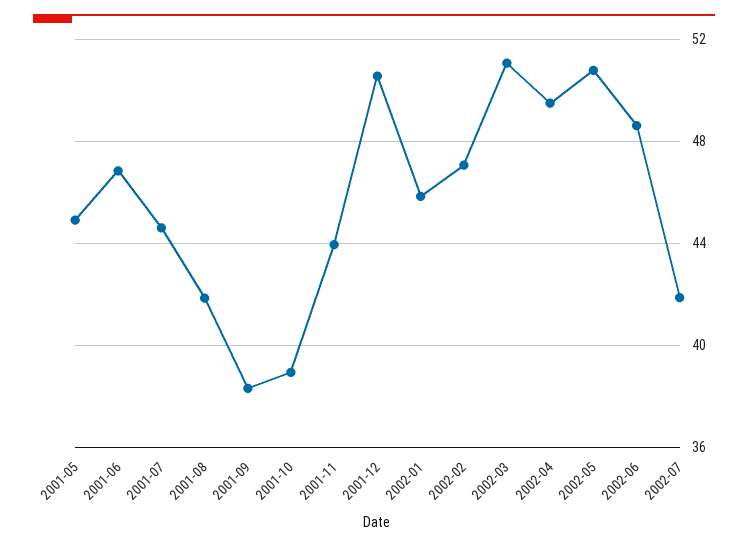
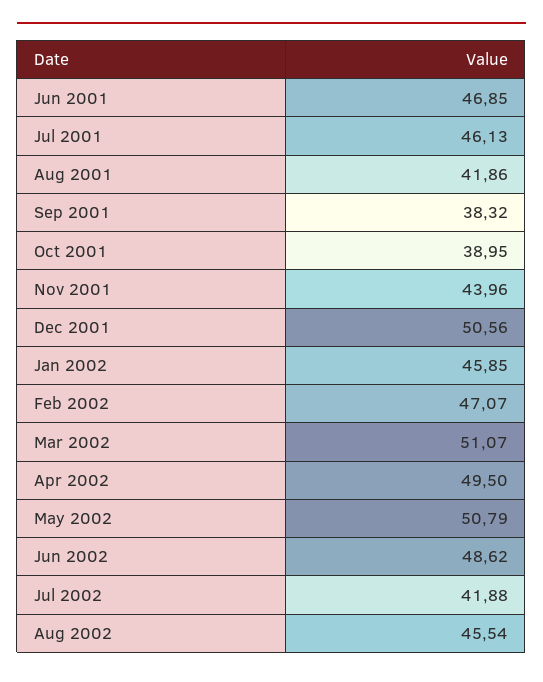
2001-05: 45 -> none
2001-07: 44.5 -> 46.13
Aug 2002: none -> 45.54

